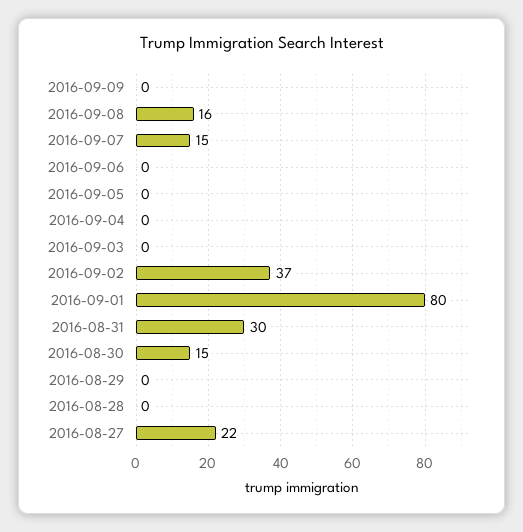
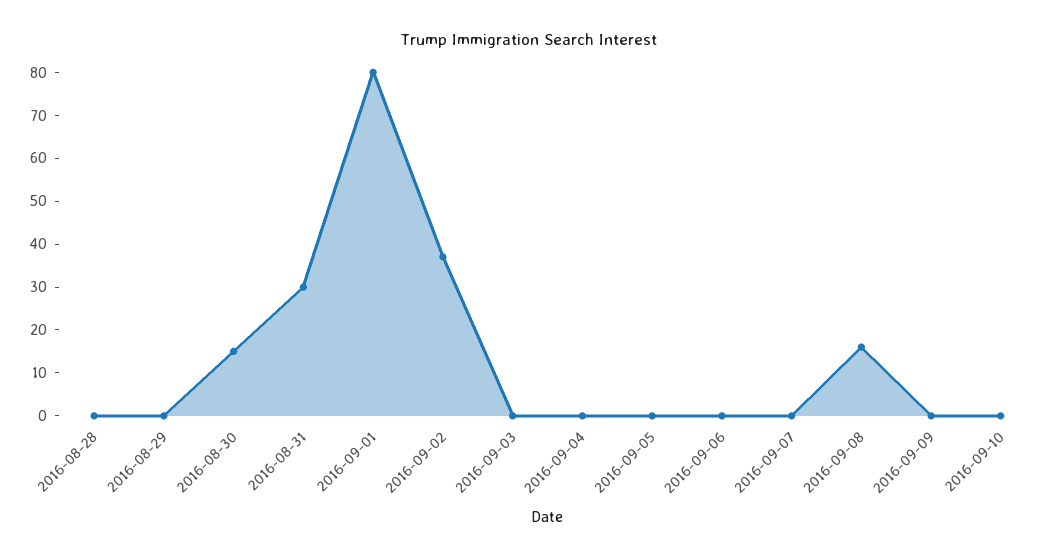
2016-09-07: 15 -> 0
2016-08-27: 22 -> none
2016-09-10: none -> 0

